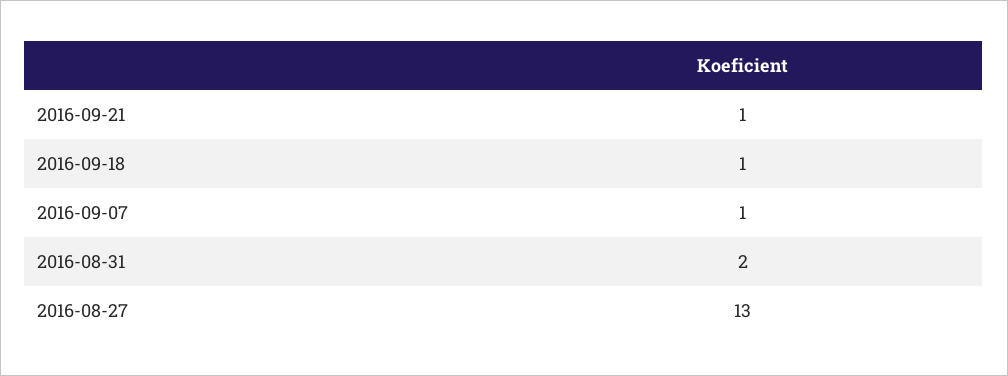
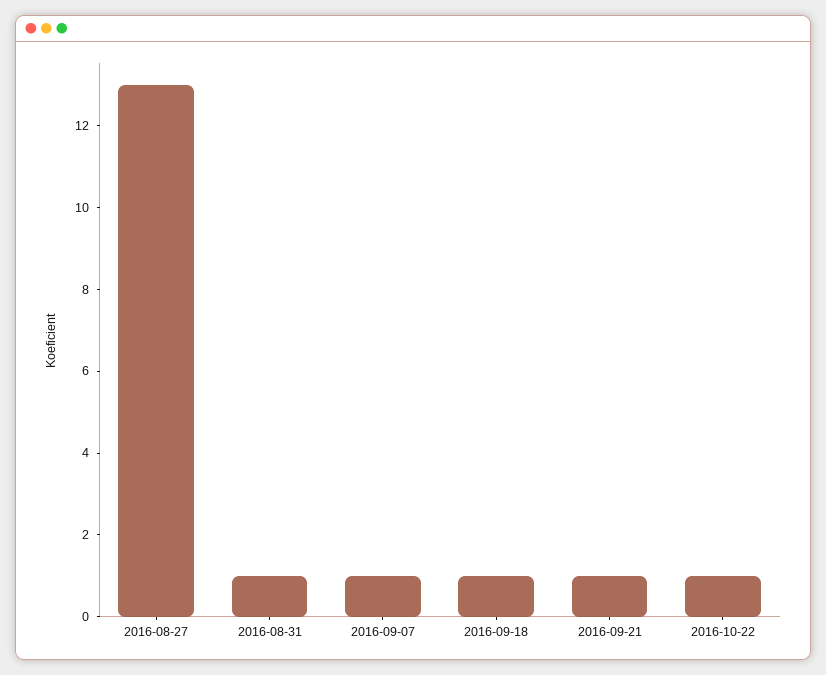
2016-08-31: 2 -> 1
2016-10-22: none -> 1

